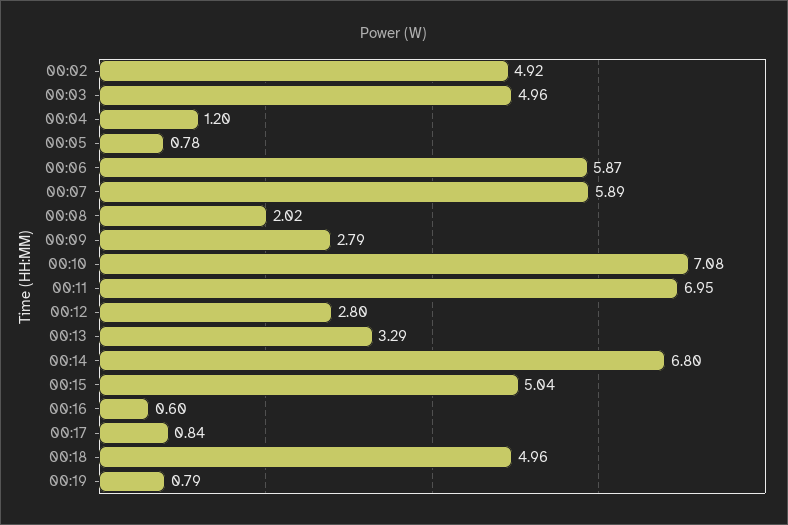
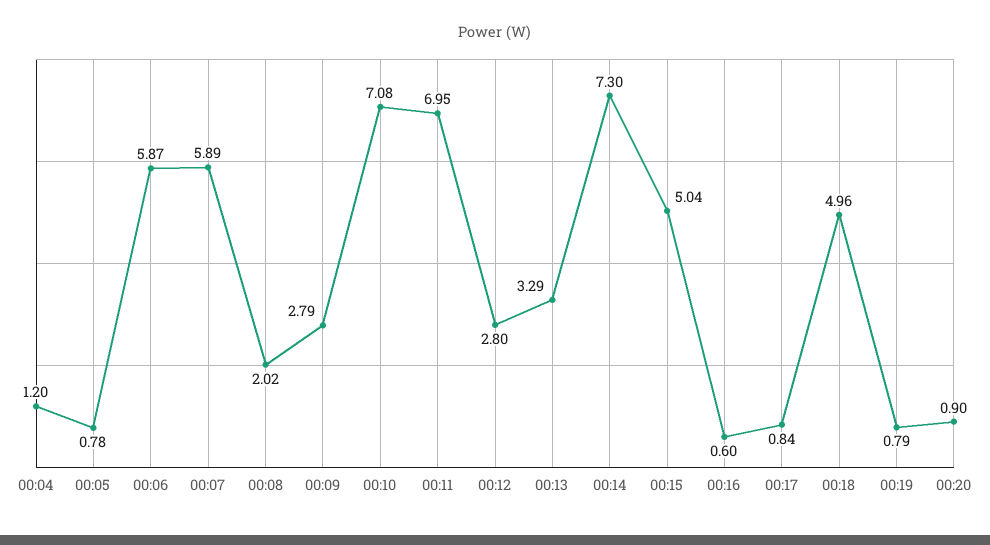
00:02: 4.92 -> none
00:03: 4.96 -> none
00:14: 6.8 -> 7.3
00:20: none -> 0.9

